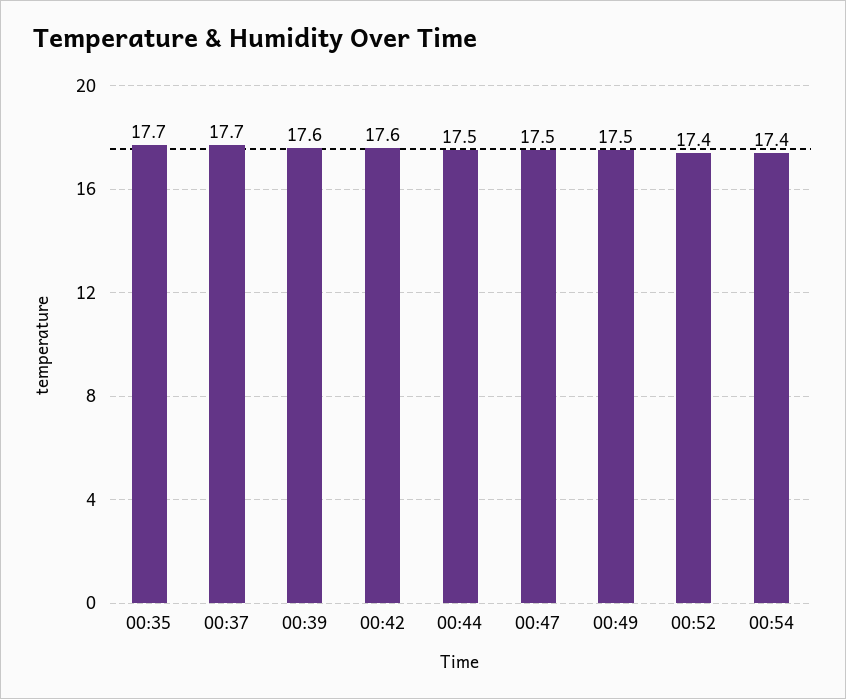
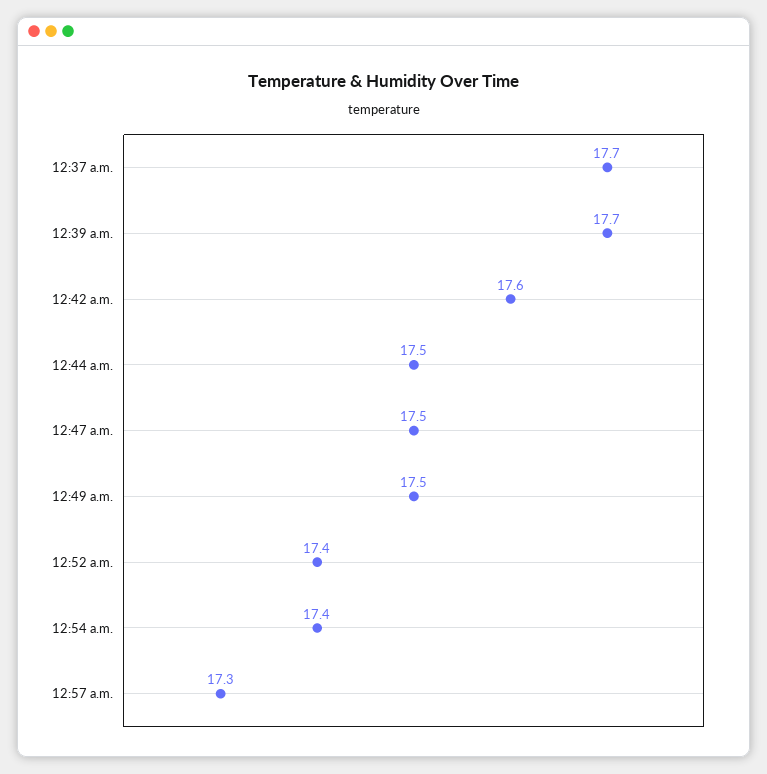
00:35: 17.7 -> none
00:39: 17.6 -> 17.7
12:57 a.m.: none -> 17.3

